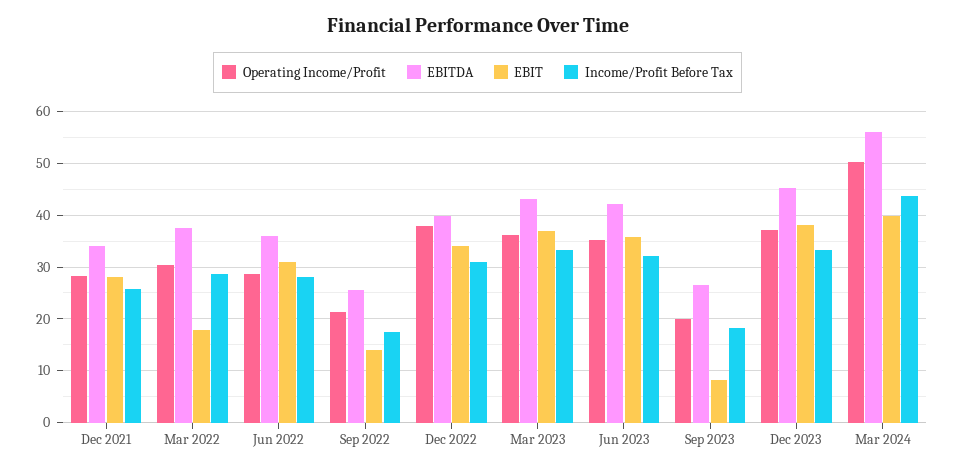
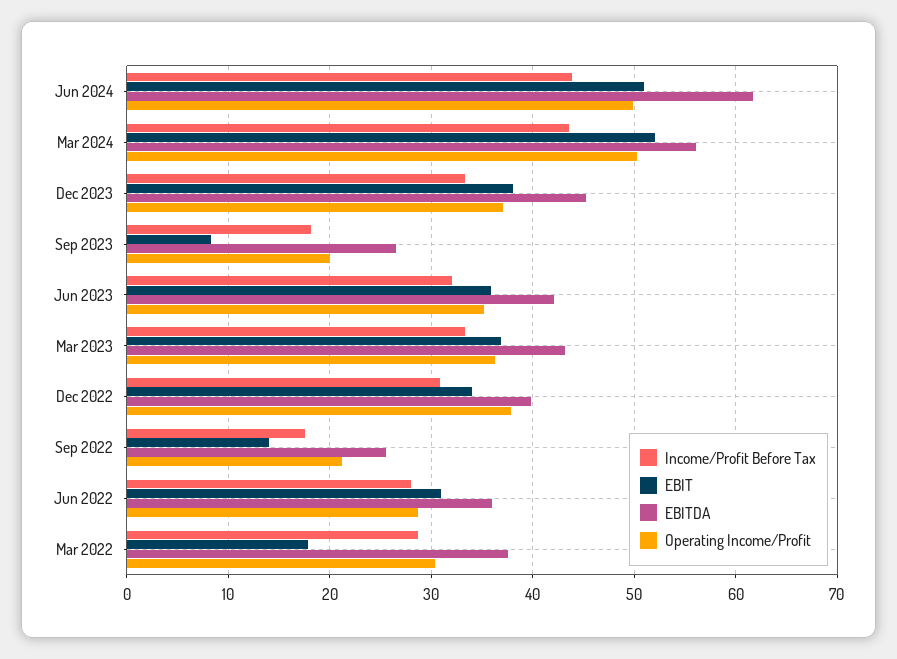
Operating Income/Profit, Dec 2021: 28 -> none
EBITDA, Dec 2021: 34 -> none
EBIT, Dec 2021: 28 -> none
Income/Profit Before Tax, Dec 2021: 26 -> none
EBIT, Mar 2024: 40 -> 52
Income/Profit Before Tax, Jun 2024: none -> 44
EBIT, Jun 2024: none -> 51
EBITDA, Jun 2024: none -> 62
Operating Income/Profit, Jun 2024: none -> 50

